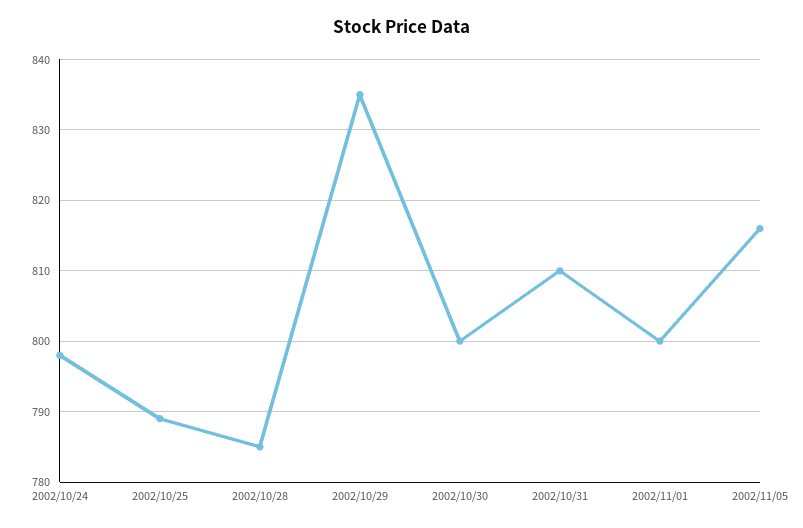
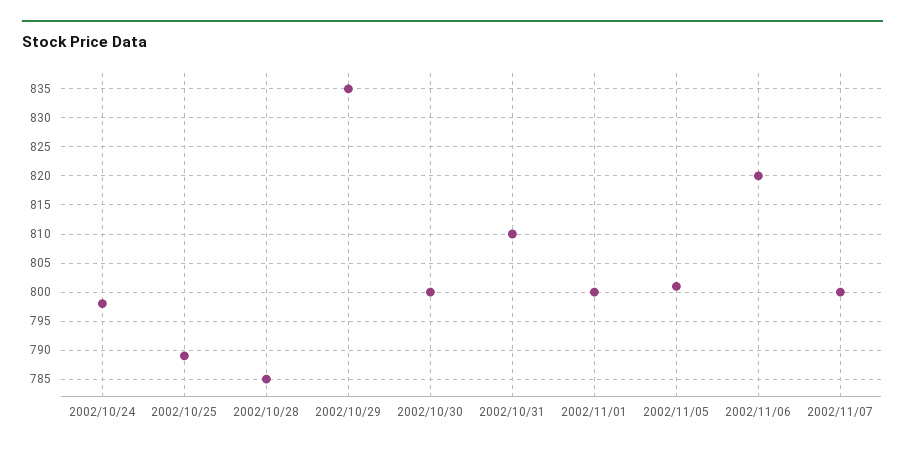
2002/11/05: 816 -> 800
2002/11/06: none -> 820
2002/11/07: none -> 800

